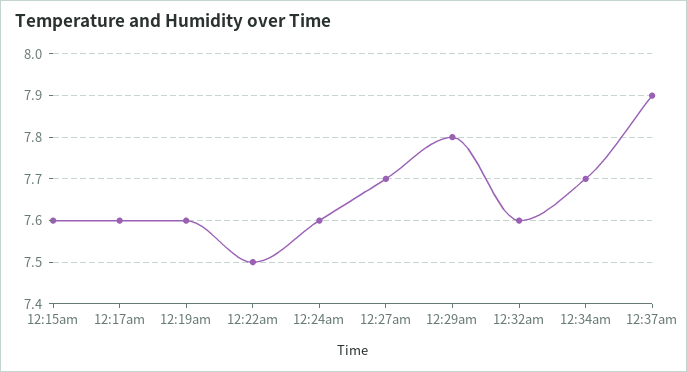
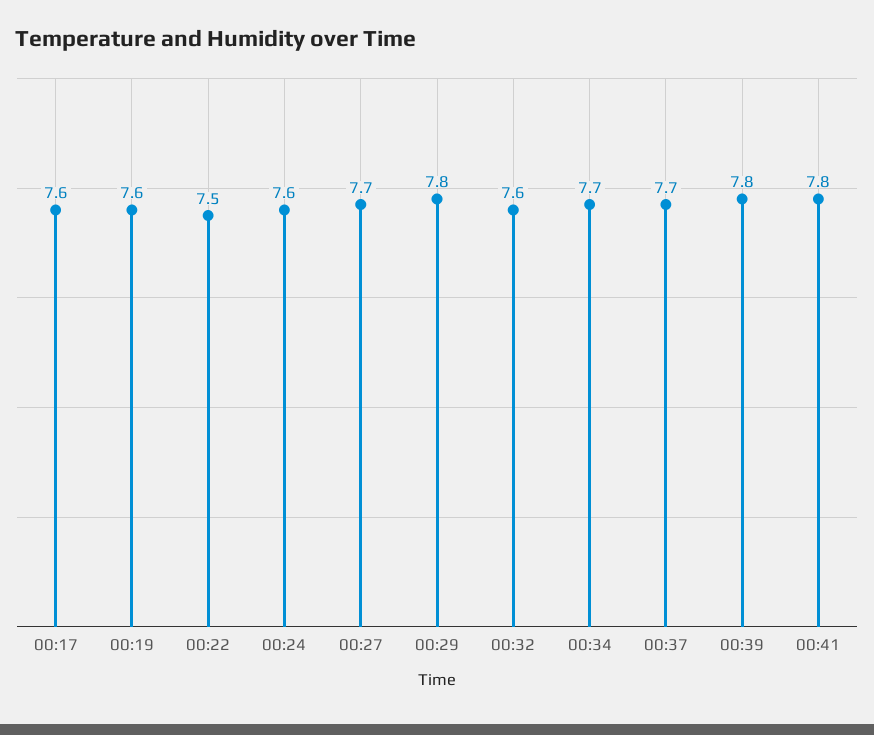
12:15am: 7.6 -> none
12:37am: 7.9 -> 7.7
00:39: none -> 7.8
00:41: none -> 7.8

